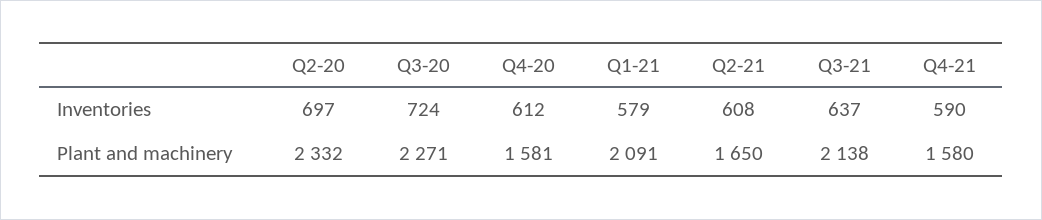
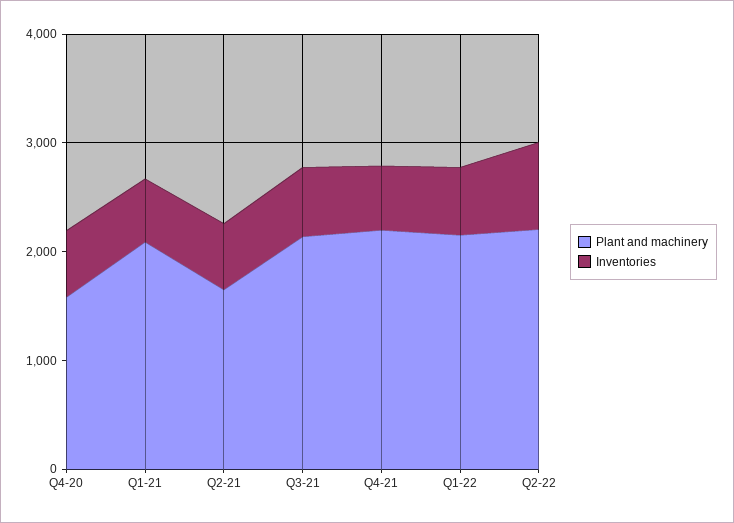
Inventories, Q2-20: 697 -> none
Inventories, Q3-20: 724 -> none
Plant and machinery, Q2-20: 2332 -> none
Plant and machinery, Q3-20: 2271 -> none
Plant and machinery, Q4-21: 1580 -> 2200
Plant and machinery, Q1-22: none -> 2200
Inventories, Q1-22: none -> 600
Plant and machinery, Q2-22: none -> 2200
Inventories, Q2-22: none -> 800

